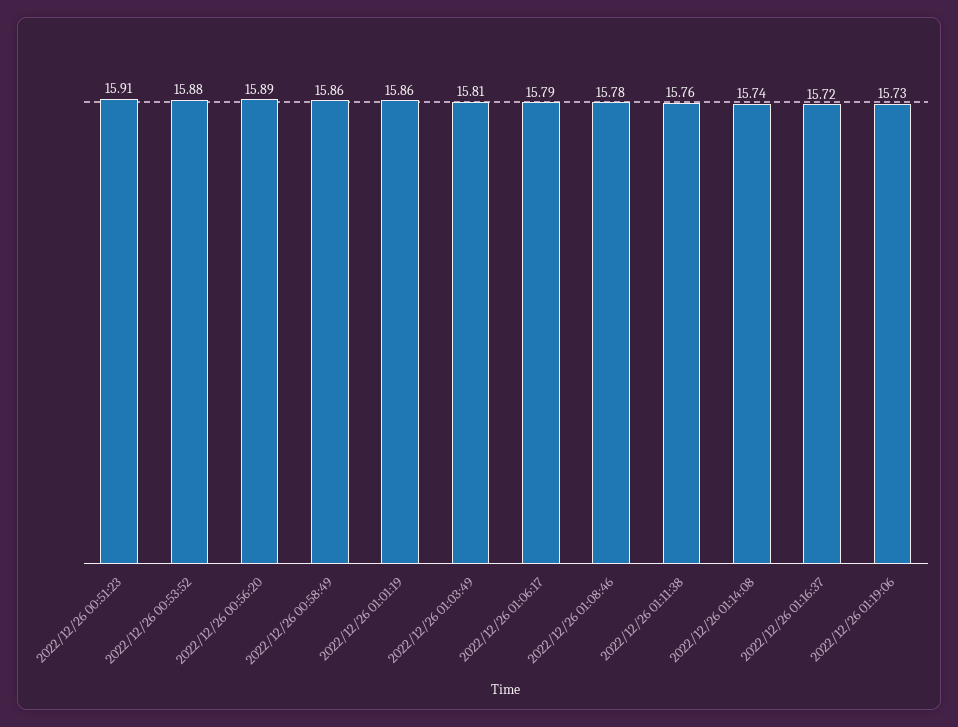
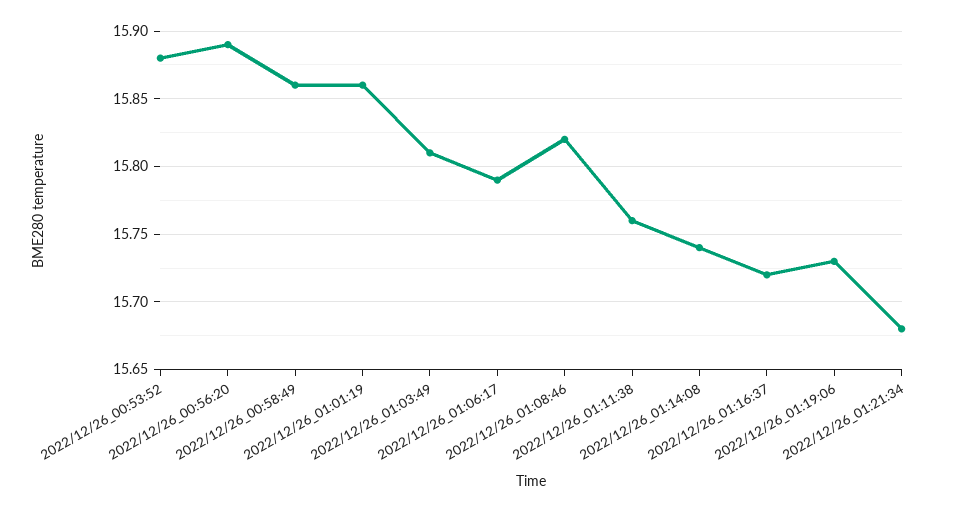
2022/12/26 00:51:23: 15.91 -> none
2022/12/26 01:08:46: 15.78 -> 15.82
2022/12/26_01:21:34: none -> 15.68

